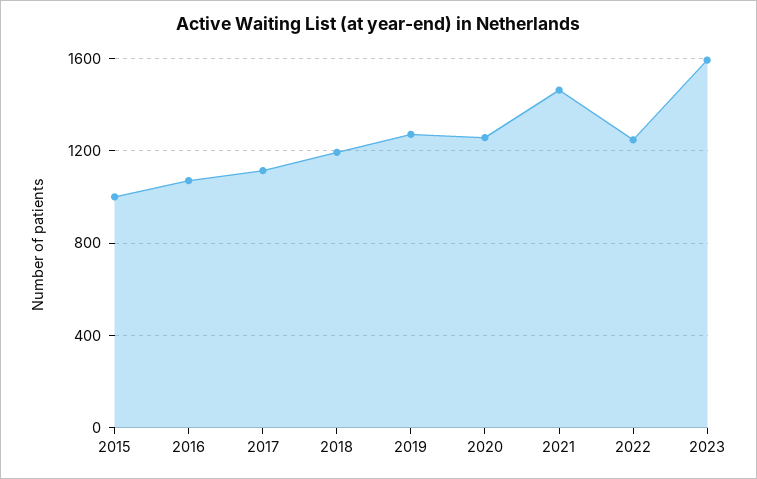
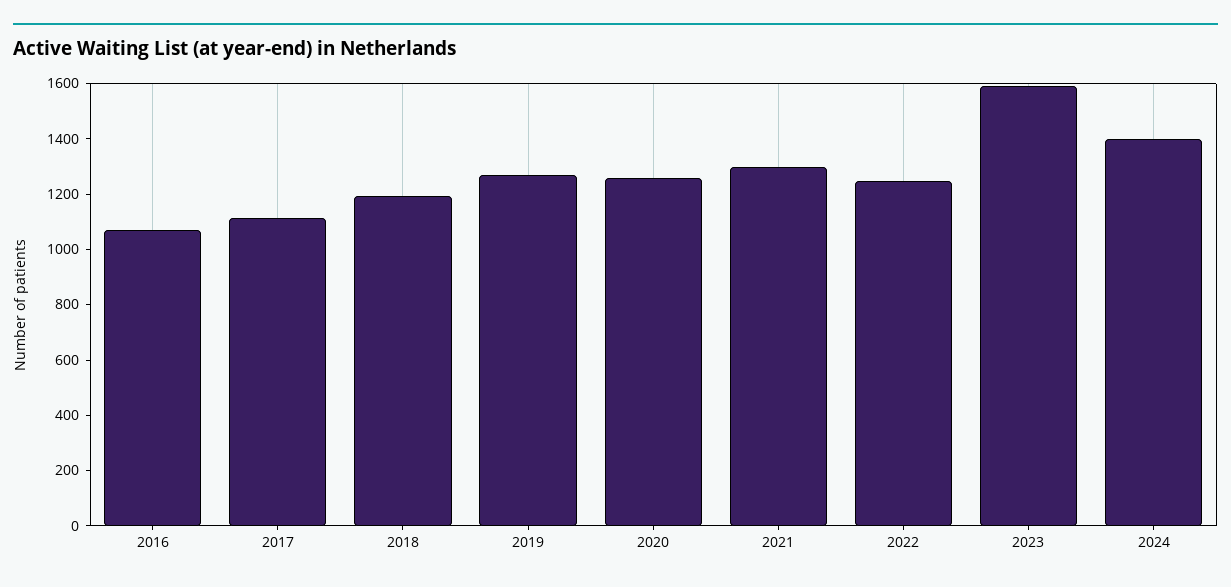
2015: 1000 -> none
2021: 1450 -> 1300
2024: none -> 1400

